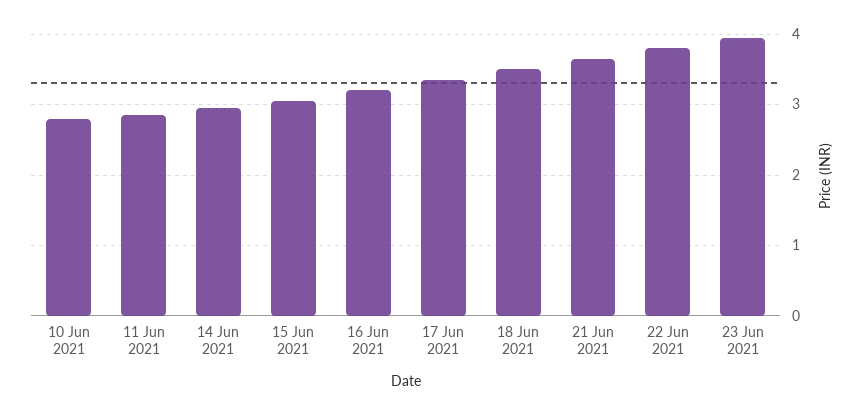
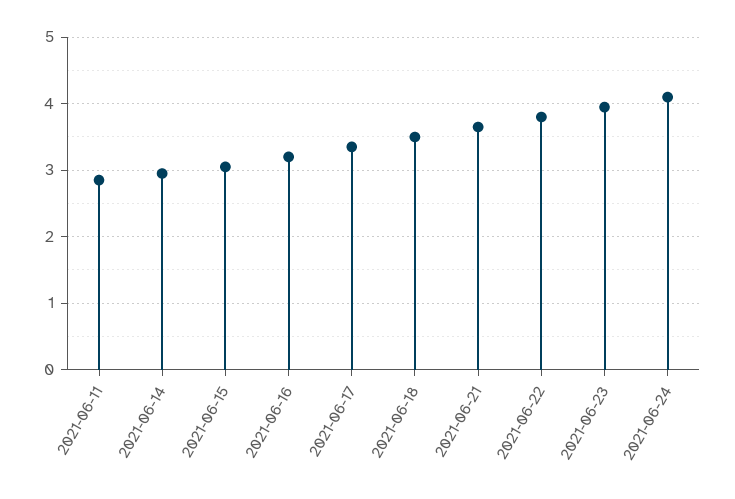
10 Jun 2021: 2.8 -> none
2021-06-24: none -> 4.1

